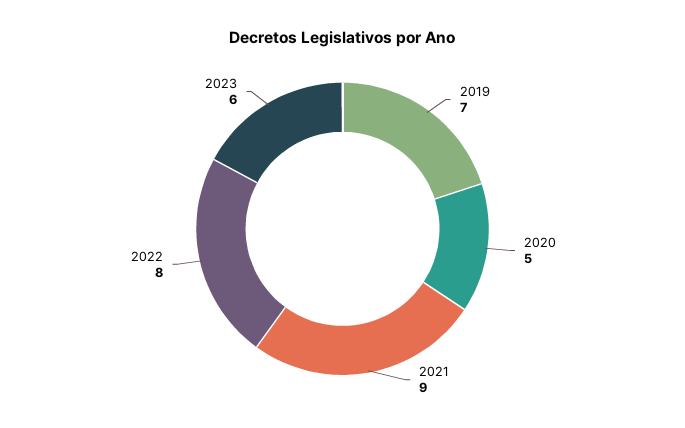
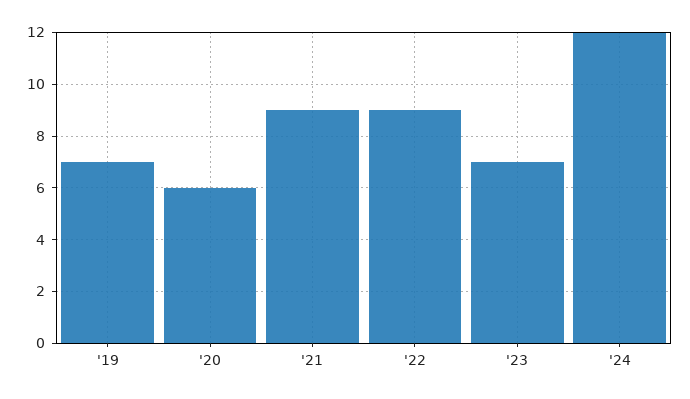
2020: 5 -> 6
2022: 8 -> 9
2023: 6 -> 7
'24: none -> 12

